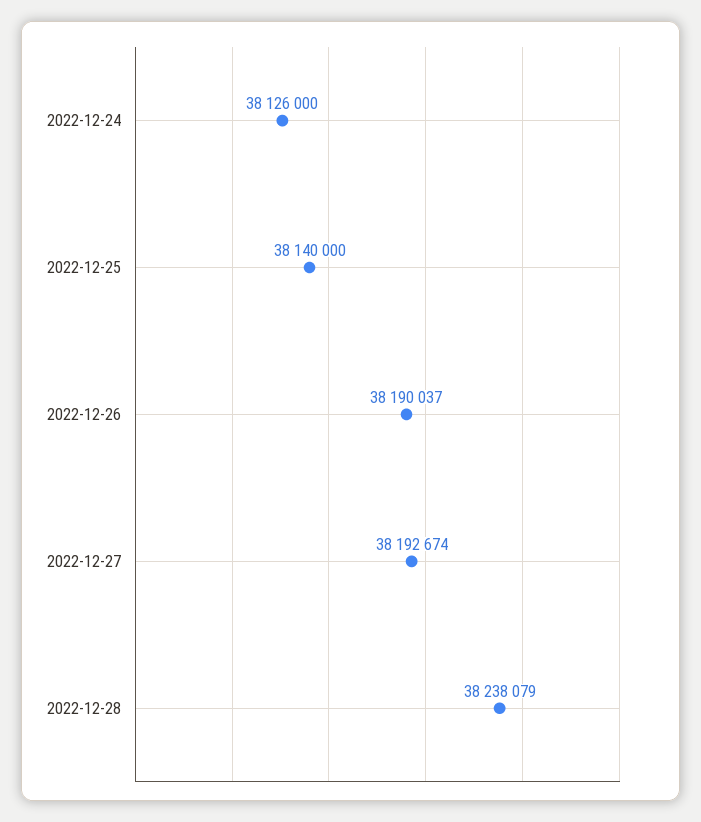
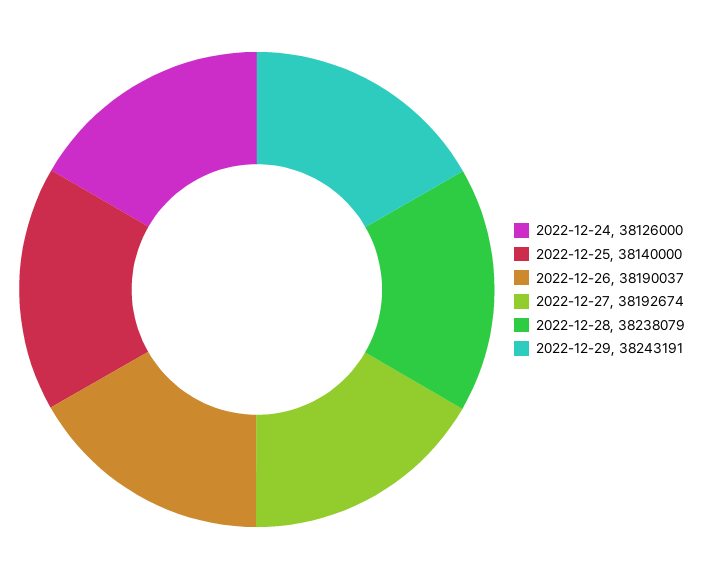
2022-12-29: none -> 38243191

